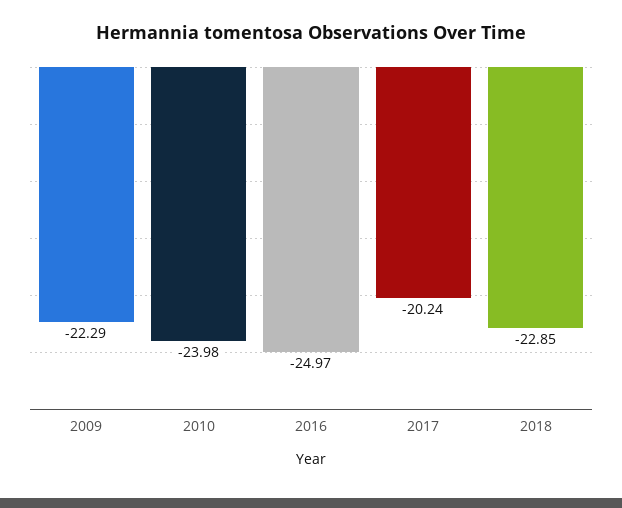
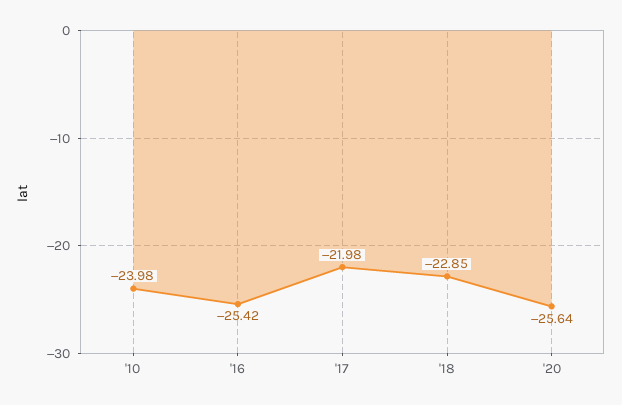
2009: -22.29 -> none
2016: -24.97 -> -25.42
2017: -20.24 -> -21.98
'20: none -> -25.64

